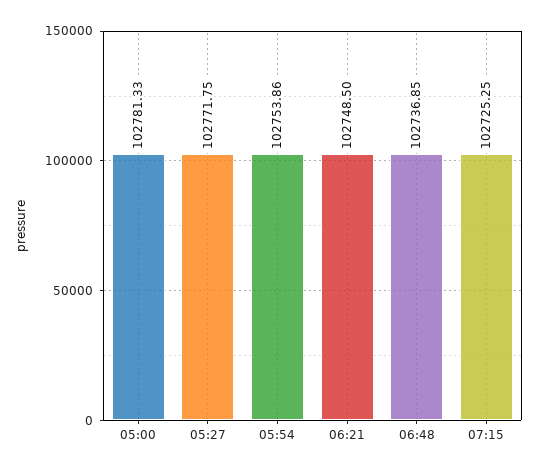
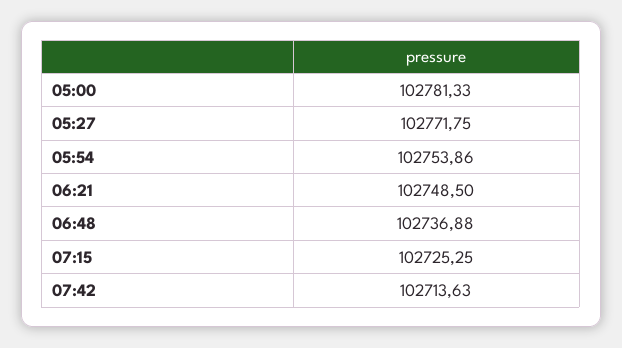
06:48: 102736.85 -> 102736.88
07:42: none -> 102713.63

